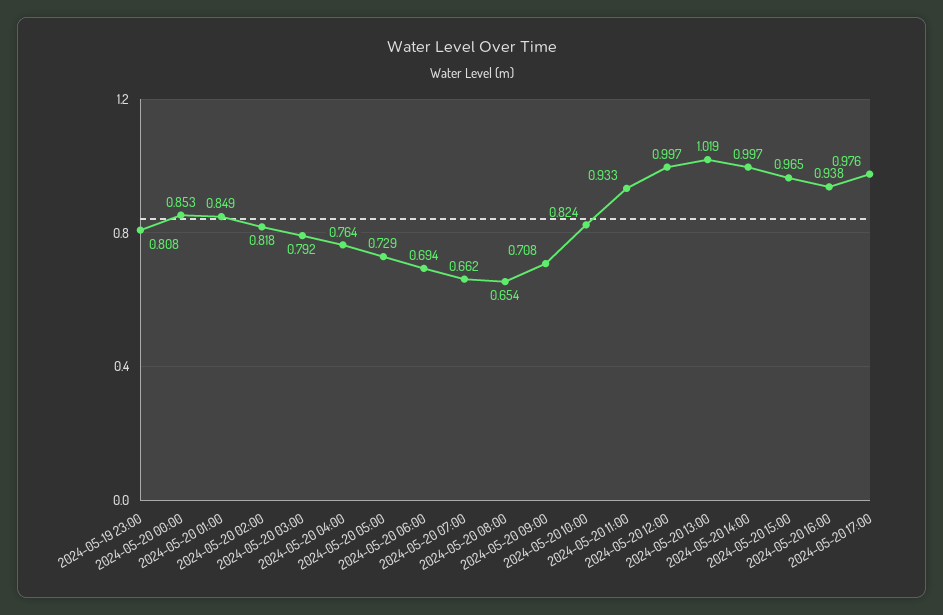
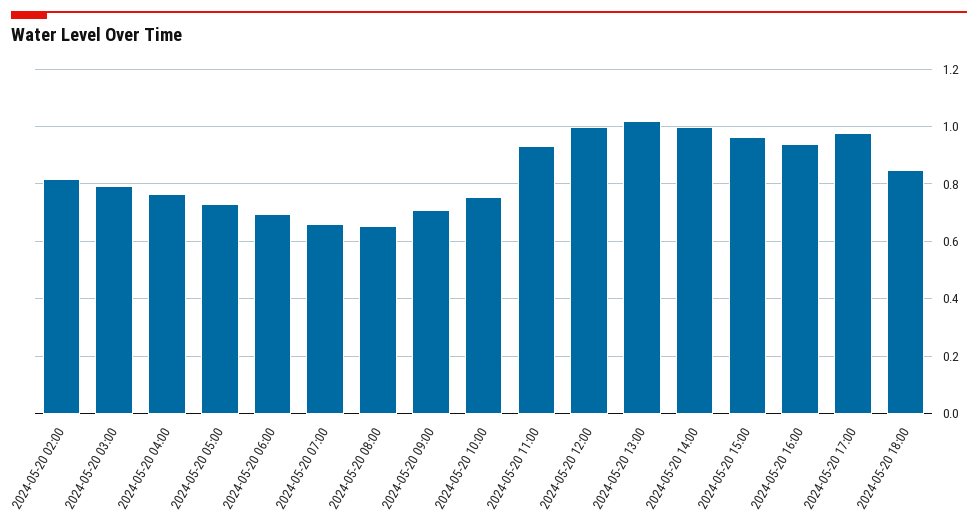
2024-05-19 23:00: 0.808 -> none
2024-05-20 00:00: 0.853 -> none
2024-05-20 01:00: 0.849 -> none
2024-05-20 10:00: 0.824 -> 0.75
2024-05-20 18:00: none -> 0.85

